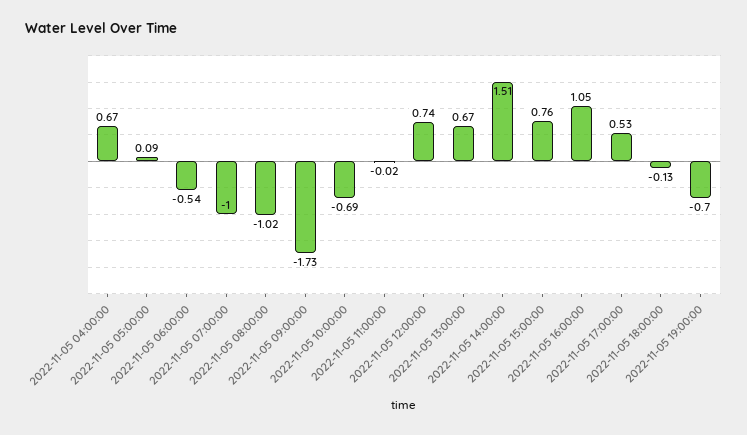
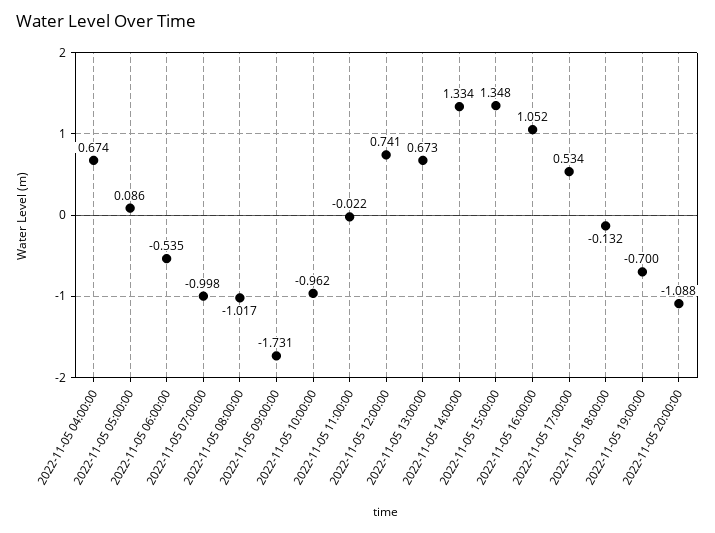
2022-11-05 10:00:00: -0.69 -> -0.962
2022-11-05 14:00:00: 1.51 -> 1.334
2022-11-05 15:00:00: 0.76 -> 1.348
2022-11-05 20:00:00: none -> -1.088

